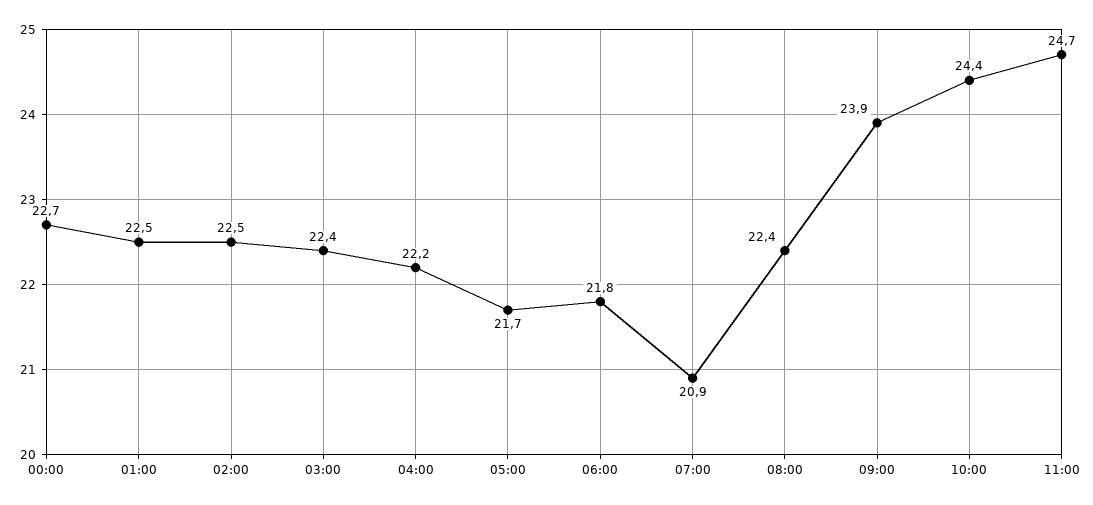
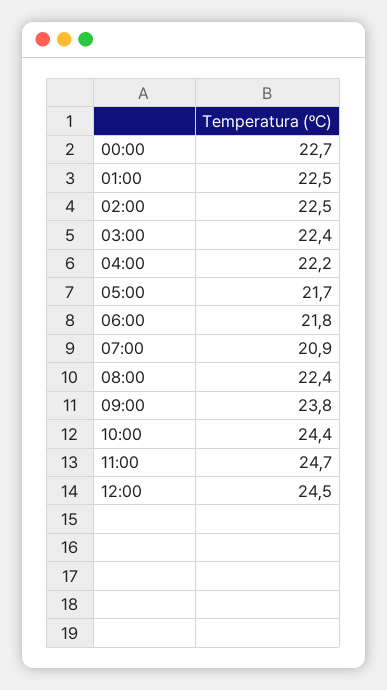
09:00: 23.9 -> 23.8
12:00: none -> 24.5

